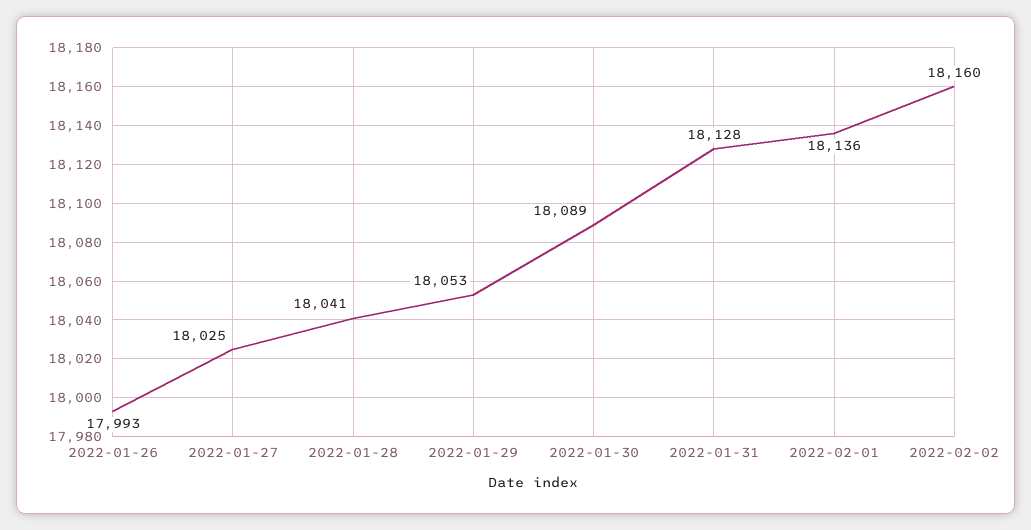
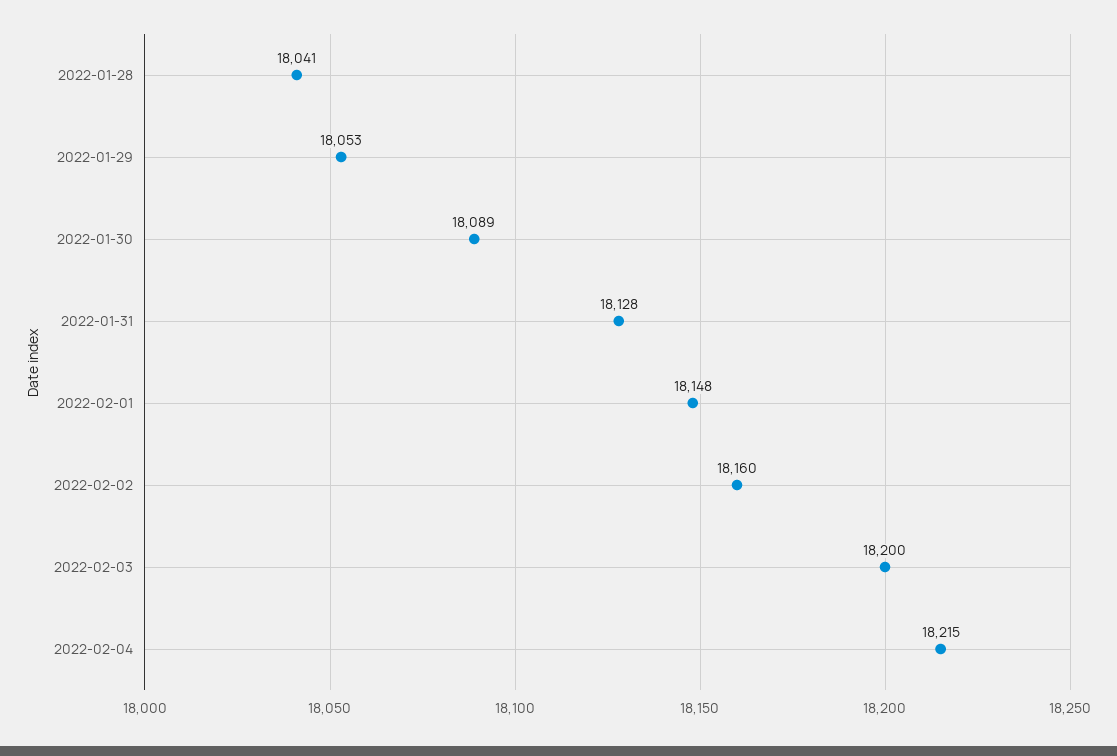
2022-01-26: 17993 -> none
2022-01-27: 18025 -> none
2022-02-01: 18136 -> 18148
2022-02-03: none -> 18200
2022-02-04: none -> 18215

